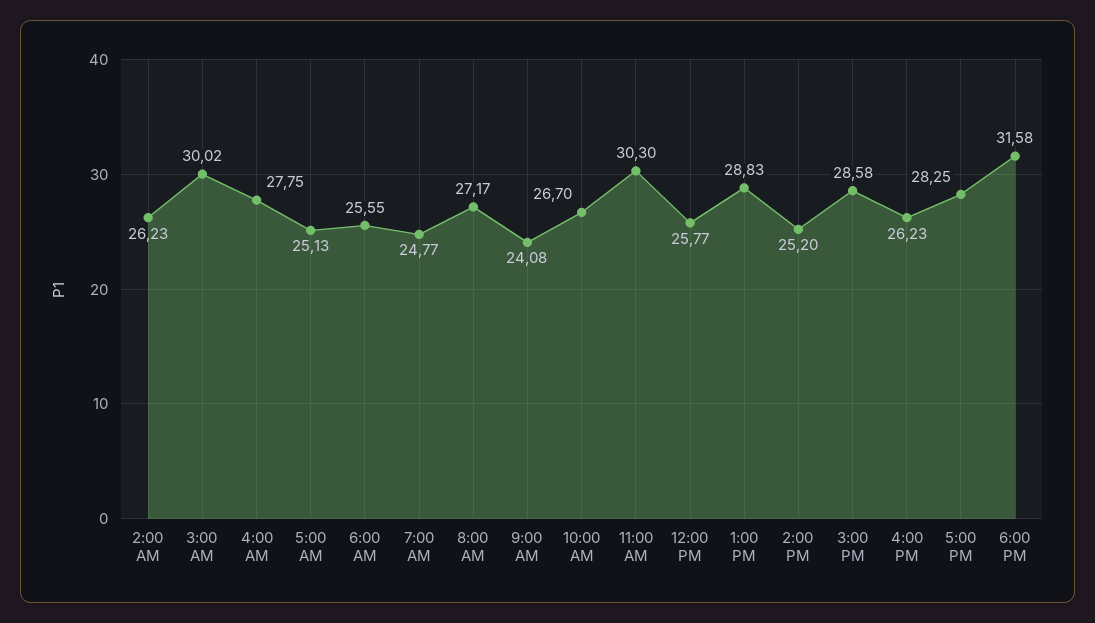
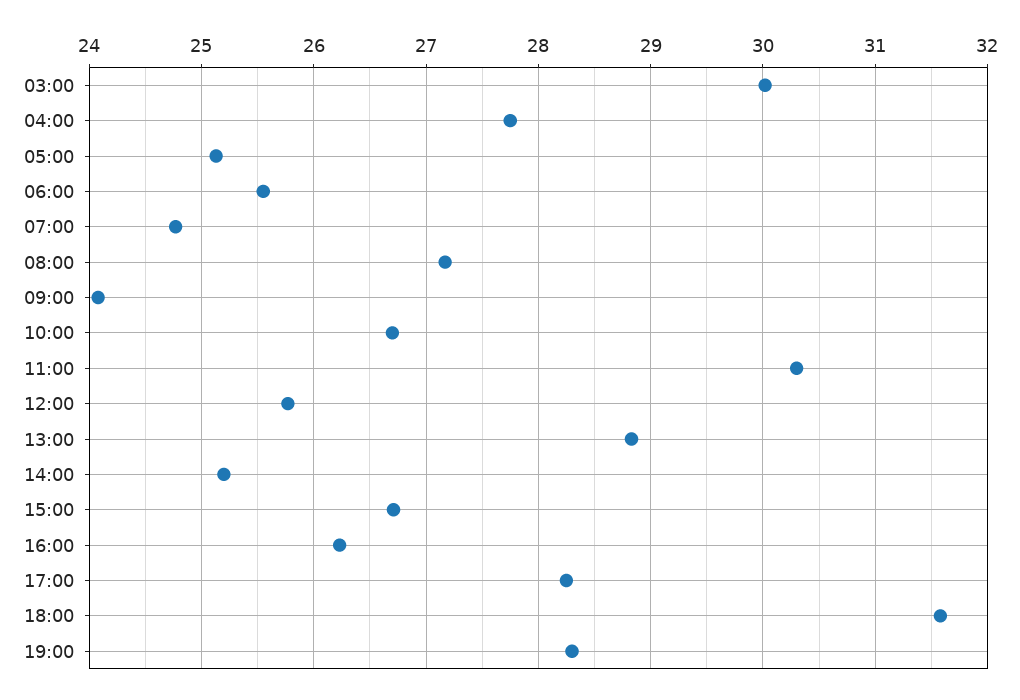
2:00 AM: 26.23 -> none
3:00 PM: 28.58 -> 26.7
19:00: none -> 28.3

